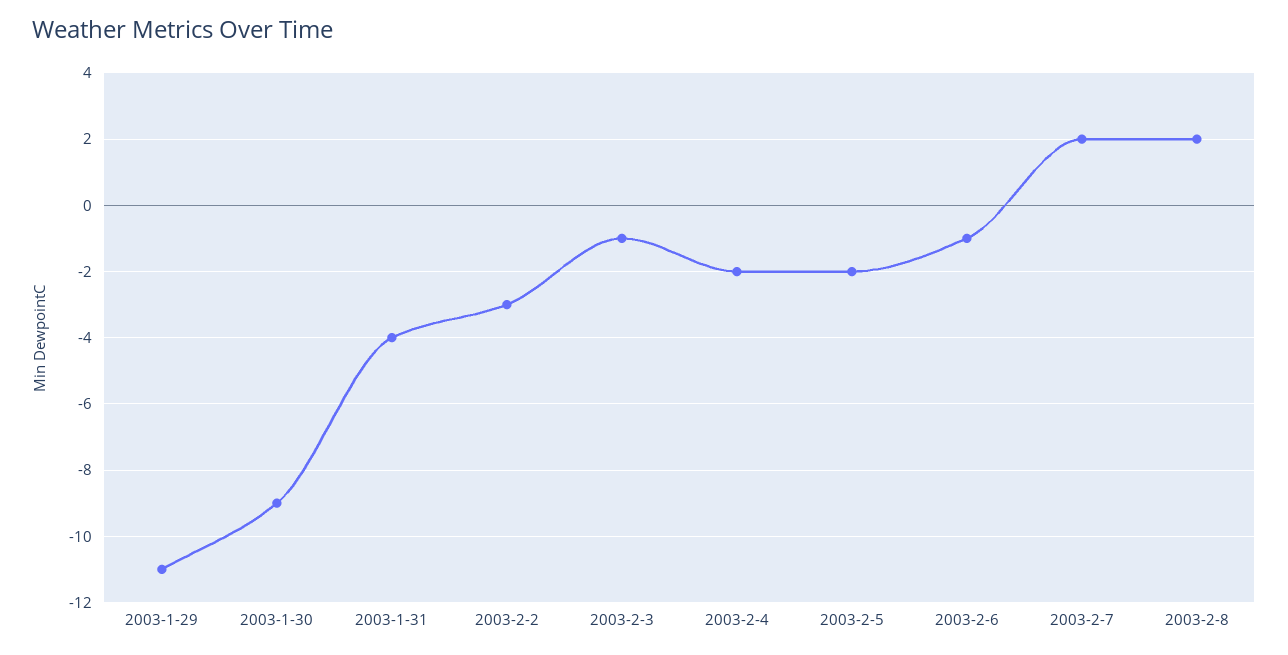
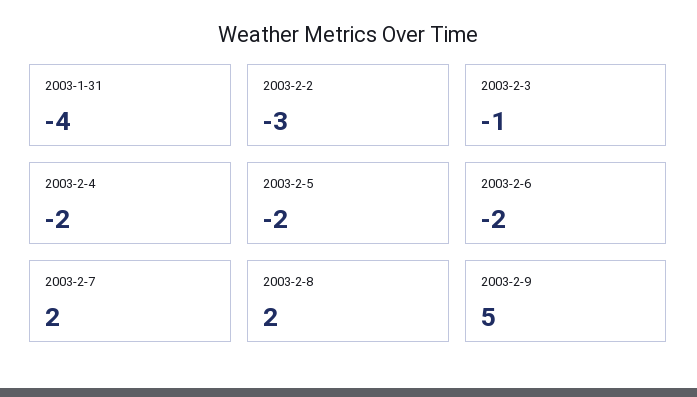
2003-1-29: -11 -> none
2003-1-30: -9 -> none
2003-2-6: -1 -> -2
2003-2-9: none -> 5

